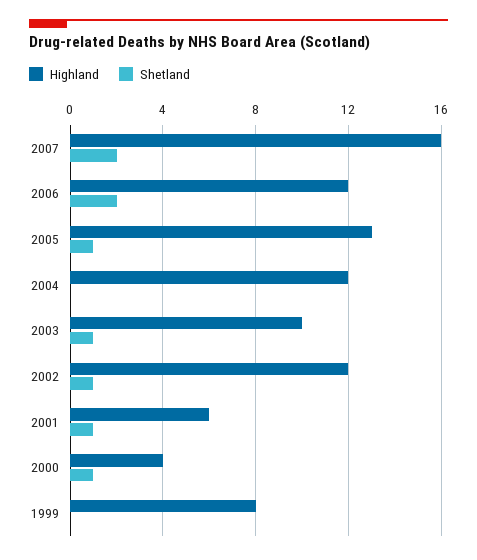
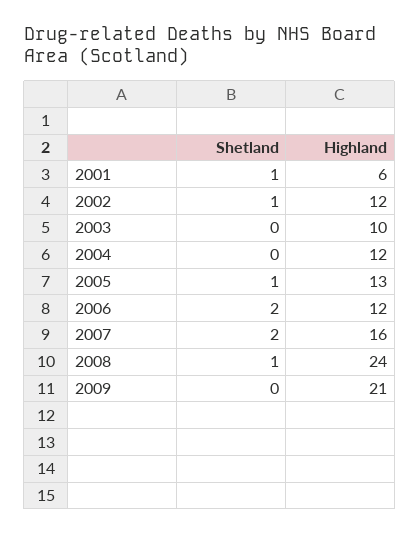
Shetland, 2003: 1 -> 0
Highland, 2000: 4 -> none
Shetland, 2000: 1 -> none
Highland, 1999: 8 -> none
Shetland, 1999: 0 -> none
Shetland, 2008: none -> 1
Highland, 2008: none -> 24
Shetland, 2009: none -> 0
Highland, 2009: none -> 21

